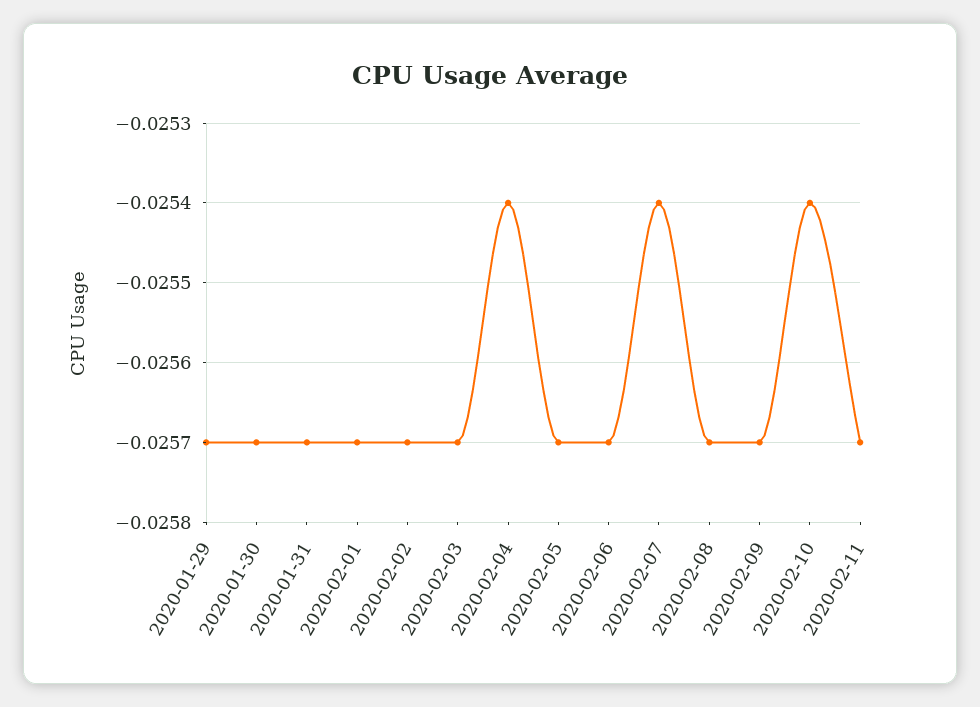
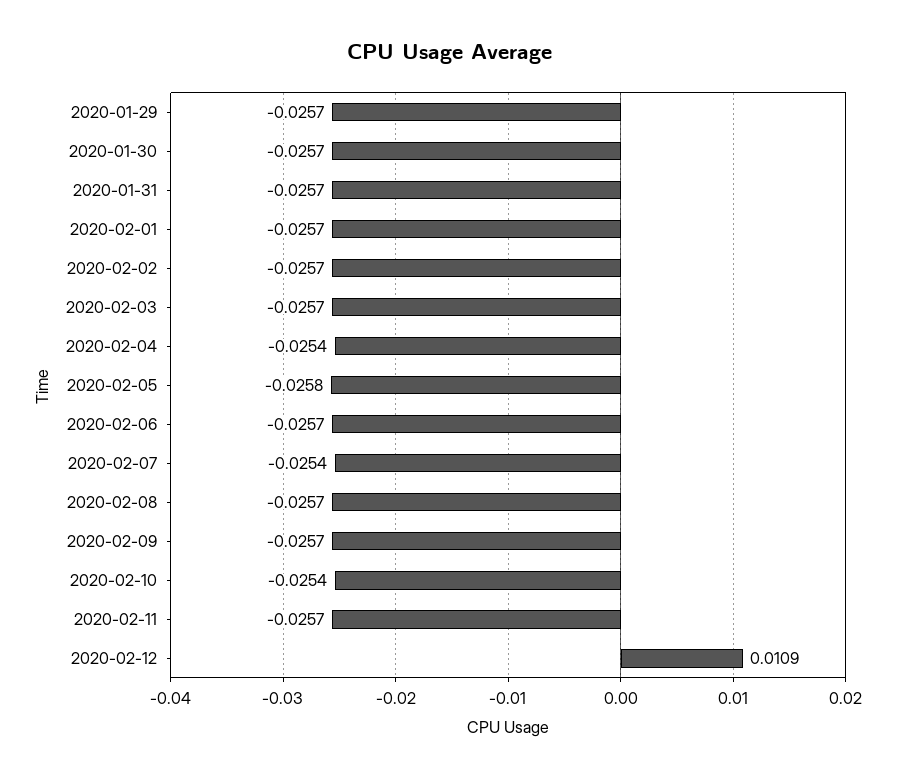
2020-02-05: -0.0257 -> -0.0258
2020-02-12: none -> 0.0109

